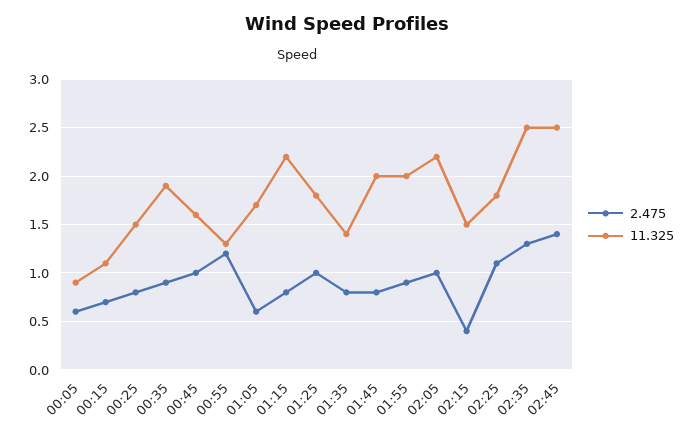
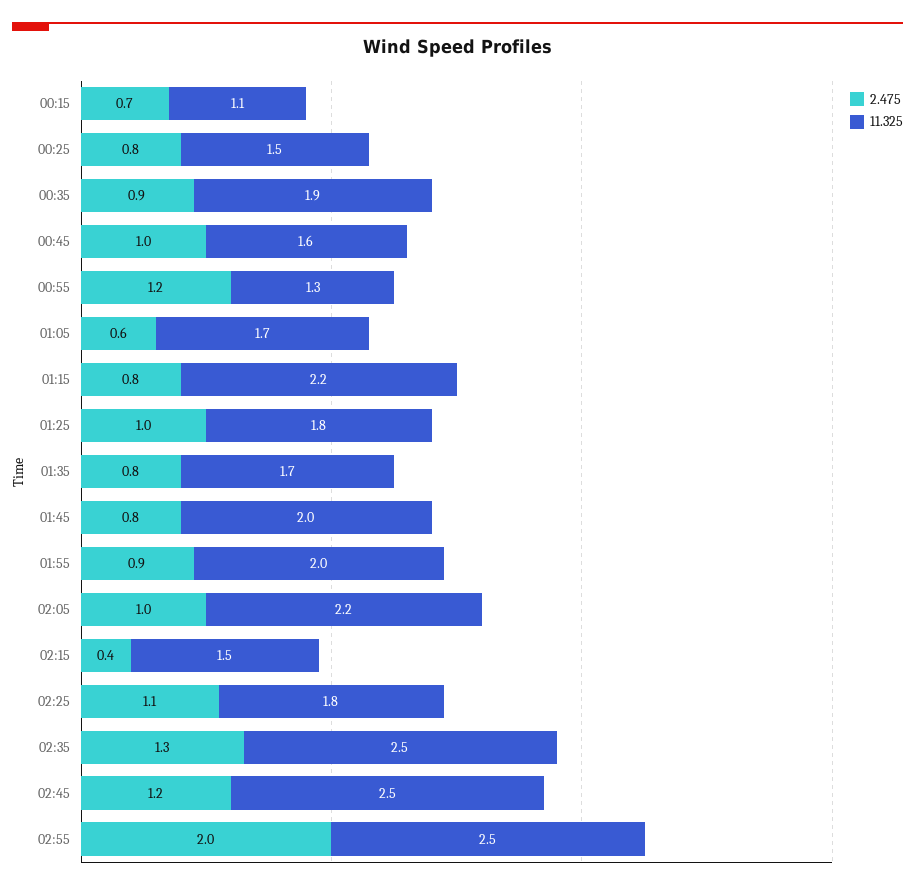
2.475, 00:05: 0.6 -> none
11.325, 00:05: 0.9 -> none
11.325, 01:35: 1.4 -> 1.7
2.475, 02:45: 1.4 -> 1.2
2.475, 02:55: none -> 2
11.325, 02:55: none -> 2.5

